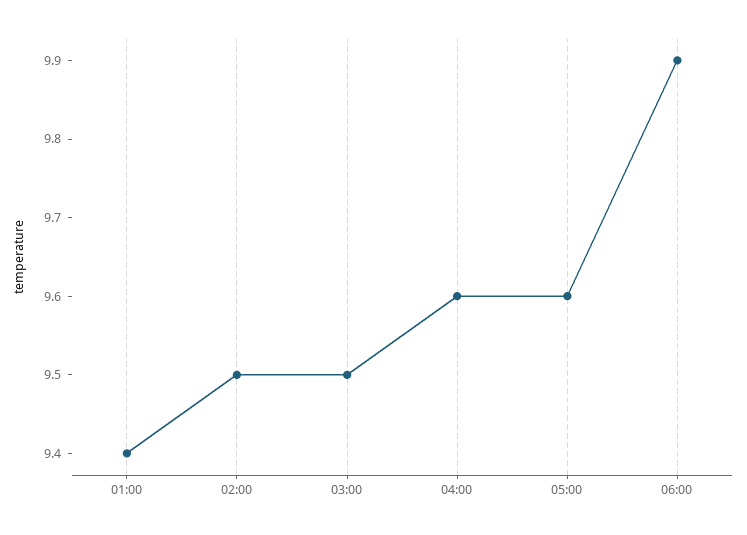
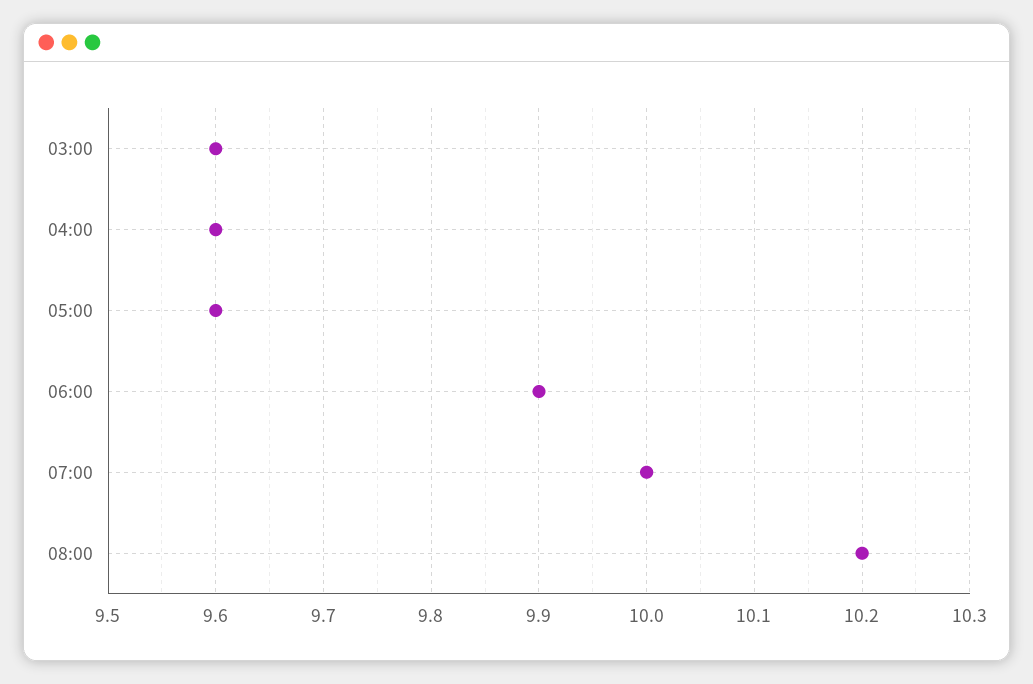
01:00: 9.4 -> none
02:00: 9.5 -> none
03:00: 9.5 -> 9.6
07:00: none -> 10
08:00: none -> 10.2

